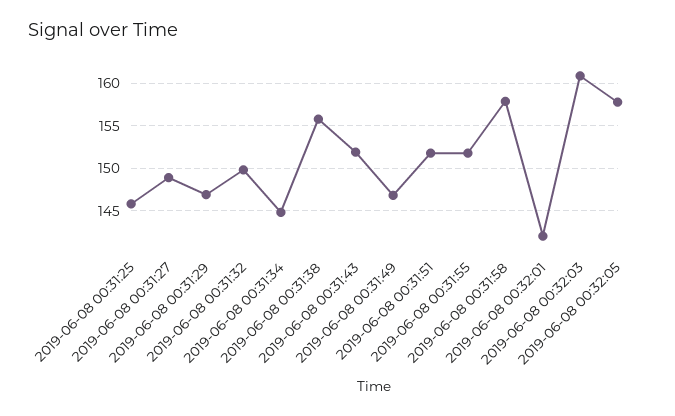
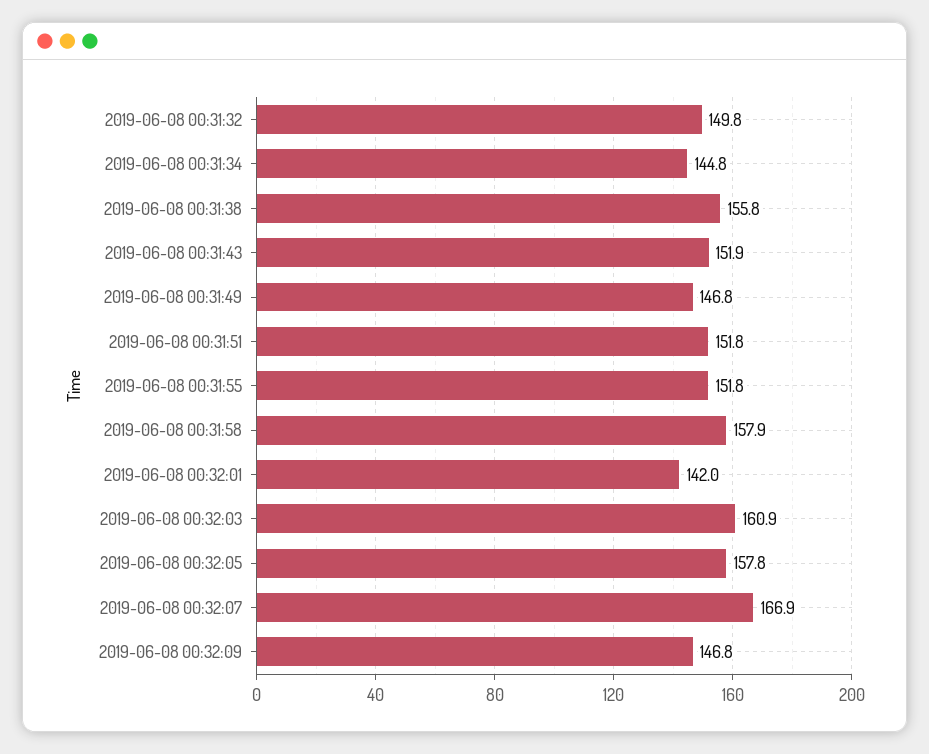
2019-06-08 00:31:25: 146 -> none
2019-06-08 00:31:27: 149 -> none
2019-06-08 00:31:29: 147 -> none
2019-06-08 00:32:07: none -> 166.9
2019-06-08 00:32:09: none -> 146.8

